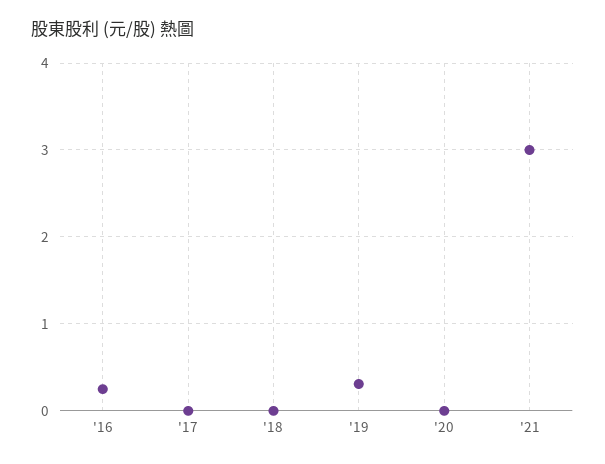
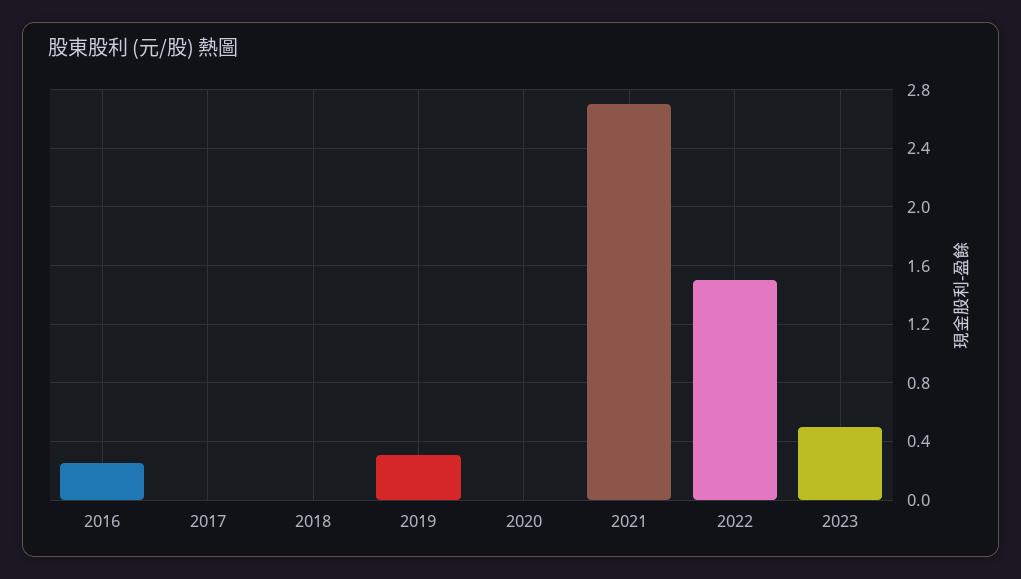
'21: 3 -> 2.7
2022: none -> 1.5
2023: none -> 0.5

